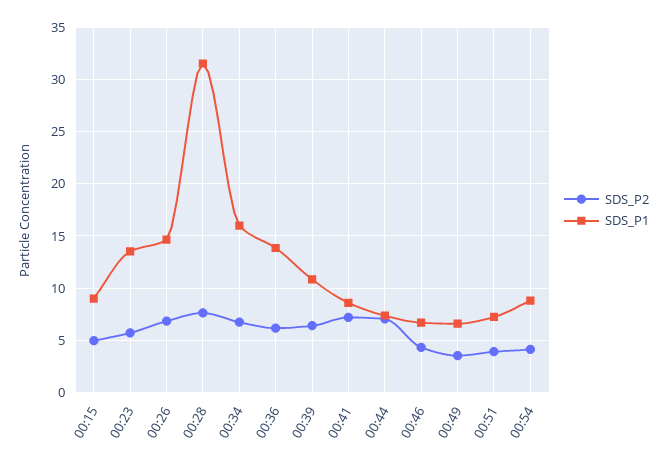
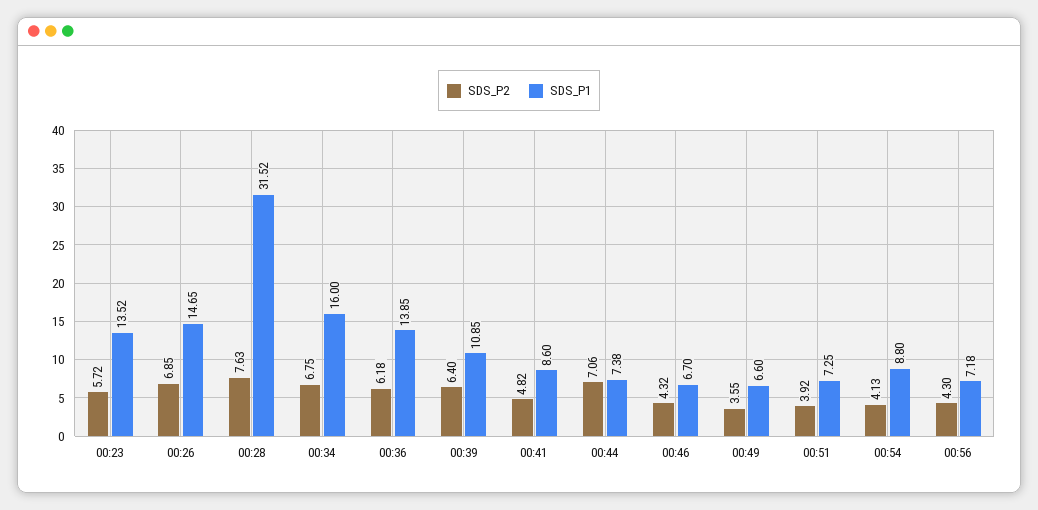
SDS_P2, 00:15: 5 -> none
SDS_P1, 00:15: 9 -> none
SDS_P2, 00:41: 7 -> 4.82
SDS_P2, 00:56: none -> 4.3
SDS_P1, 00:56: none -> 7.18

